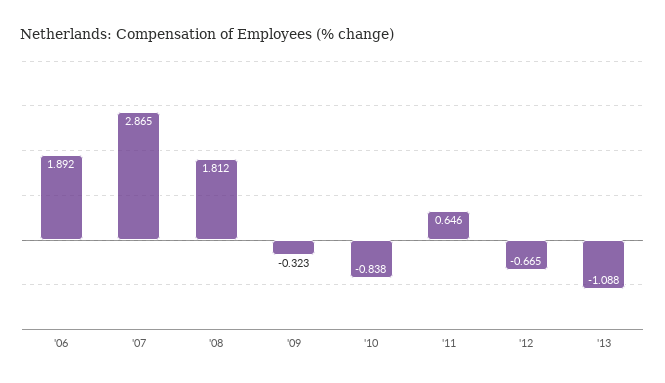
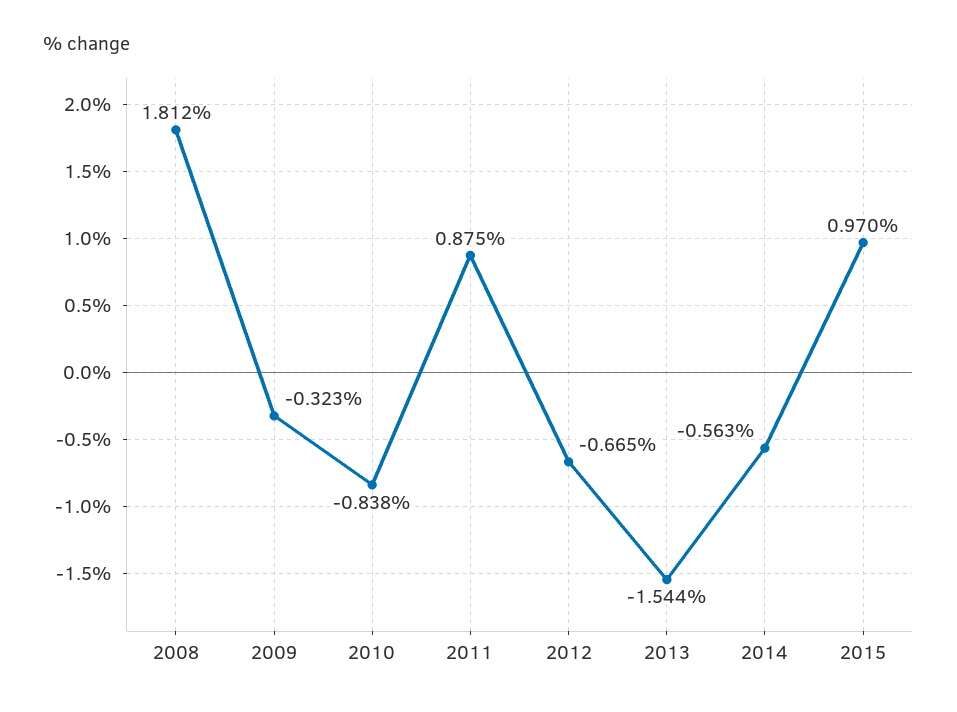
'06: 1.892 -> none
'07: 2.865 -> none
'11: 0.646 -> 0.875
'13: -1.088 -> -1.544
2014: none -> -0.563
2015: none -> 0.97

